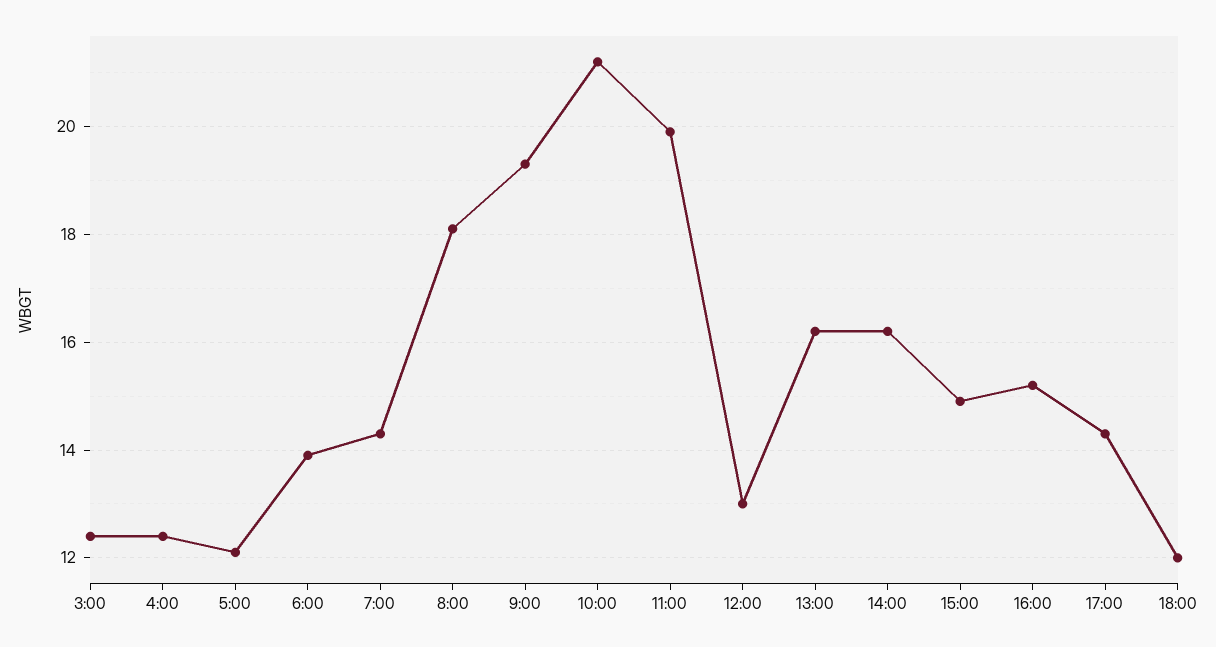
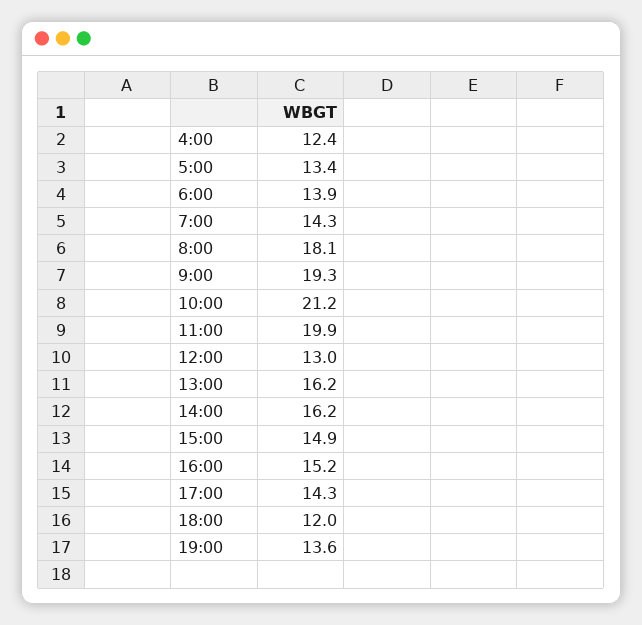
3:00: 12.5 -> none
5:00: 12 -> 13.4
19:00: none -> 13.6

